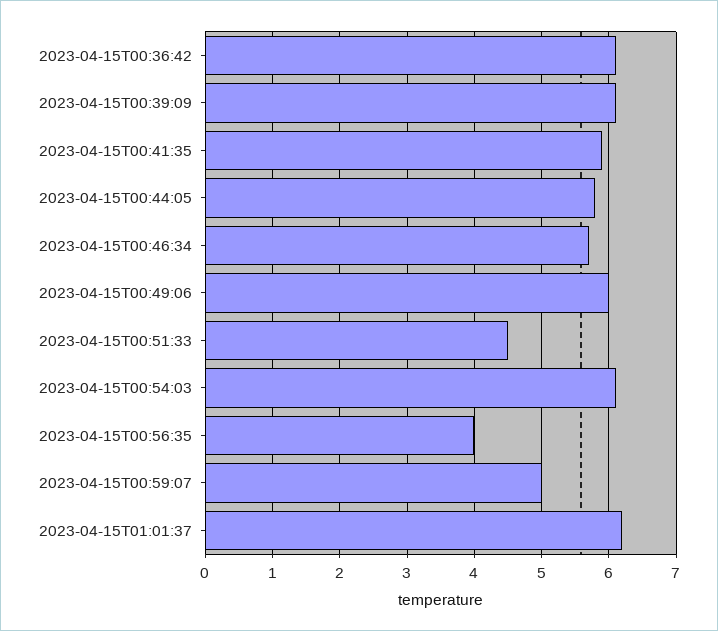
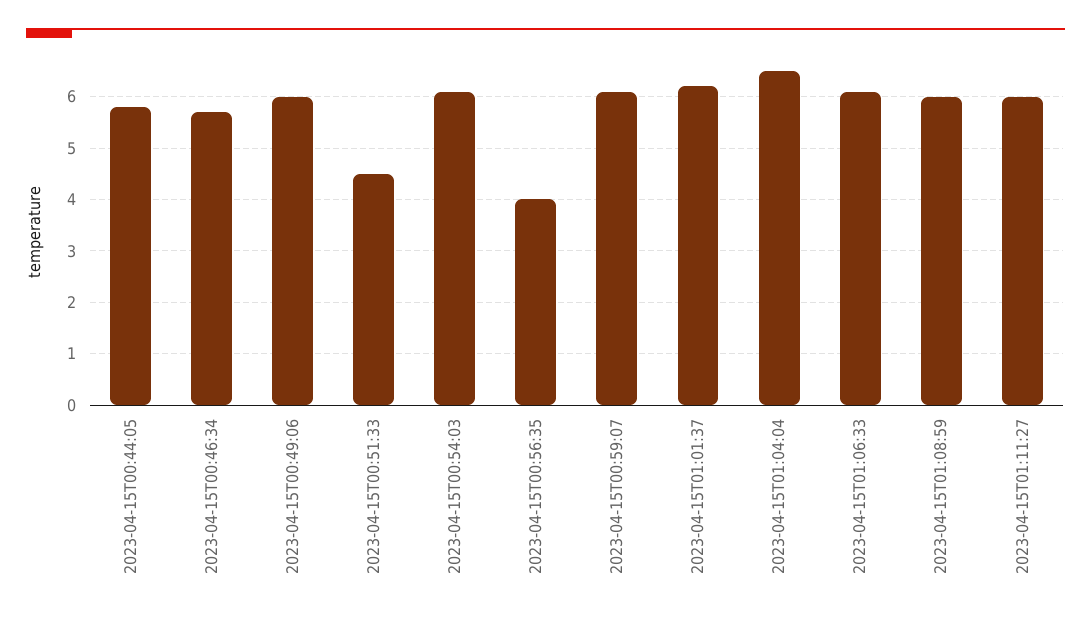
2023-04-15T00:36:42: 6.1 -> none
2023-04-15T00:39:09: 6.1 -> none
2023-04-15T00:41:35: 5.9 -> none
2023-04-15T00:59:07: 5 -> 6
2023-04-15T01:04:04: none -> 6.5
2023-04-15T01:06:33: none -> 6
2023-04-15T01:08:59: none -> 6
2023-04-15T01:11:27: none -> 6

